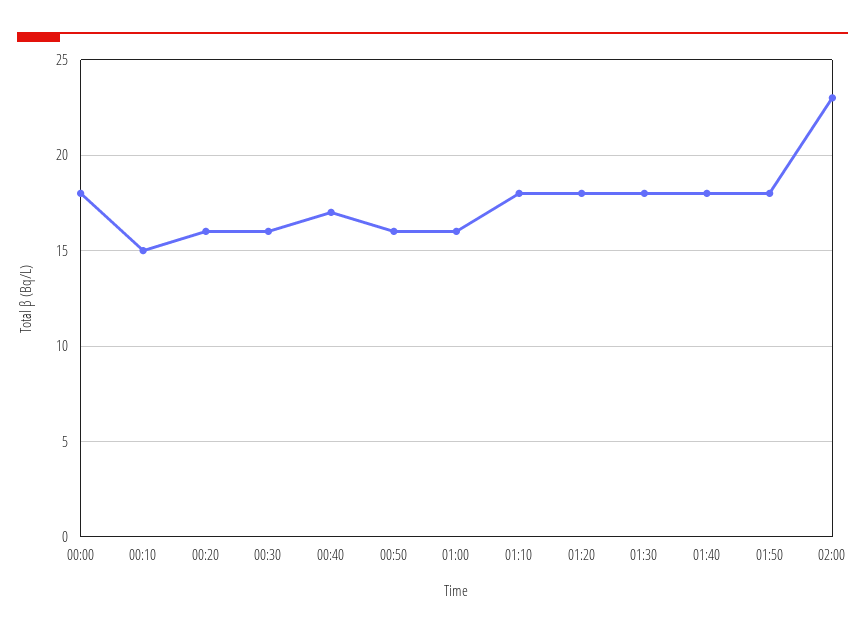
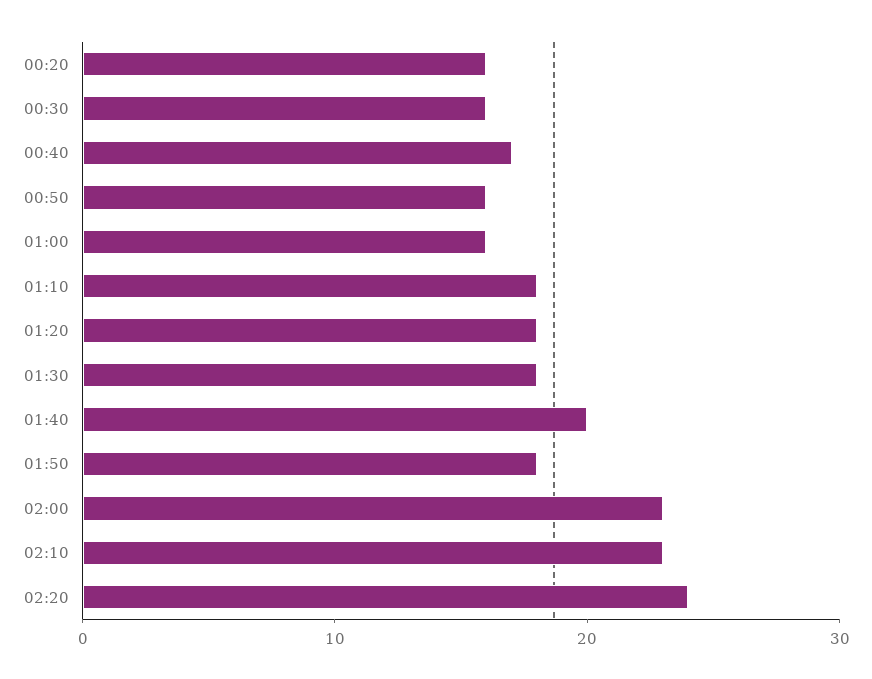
00:00: 18 -> none
00:10: 15 -> none
01:40: 18 -> 20
02:10: none -> 23
02:20: none -> 24

